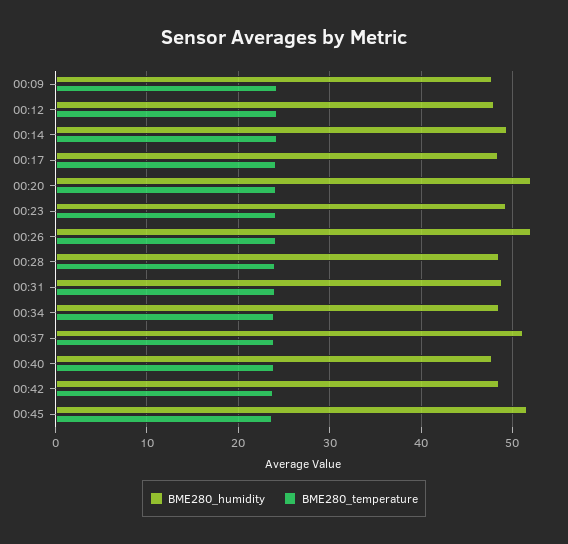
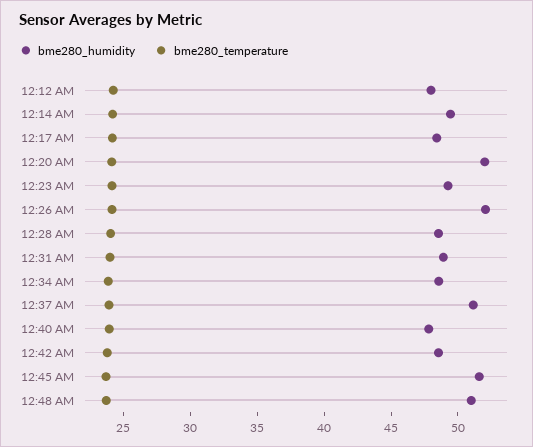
BME280_humidity, 00:09: 48 -> none
BME280_temperature, 00:09: 24 -> none
BME280_humidity, 12:48 AM: none -> 51
BME280_temperature, 12:48 AM: none -> 24

